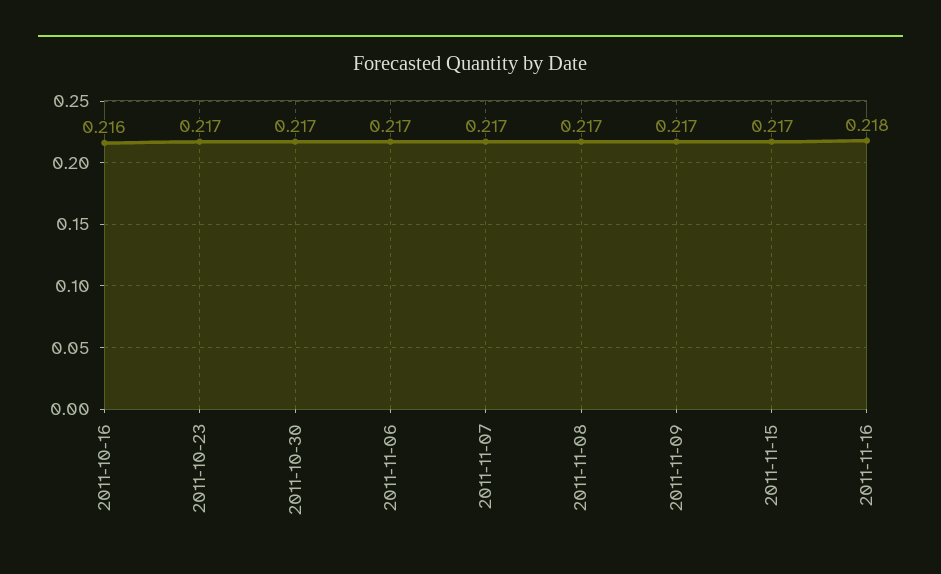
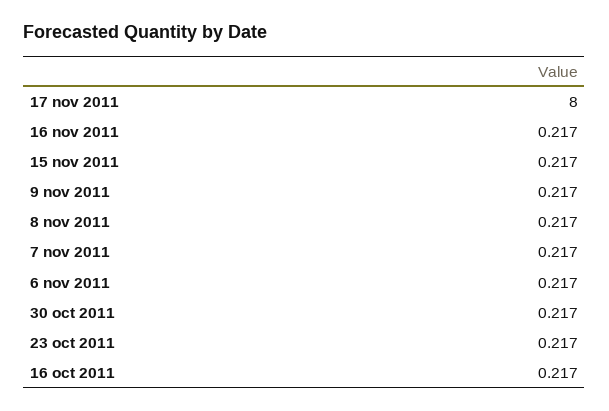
2011-10-16: 0.216 -> 0.217
2011-11-16: 0.218 -> 0.217
17 nov 2011: none -> 8

